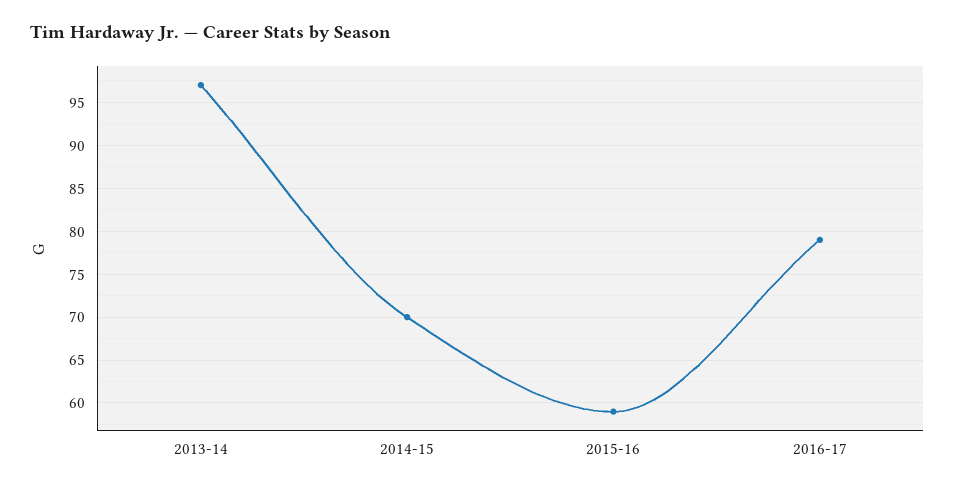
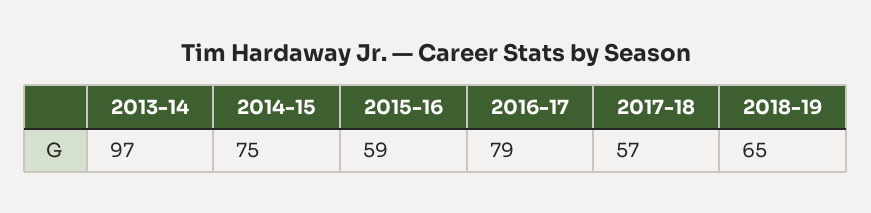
2014-15: 70 -> 75
2017-18: none -> 57
2018-19: none -> 65

